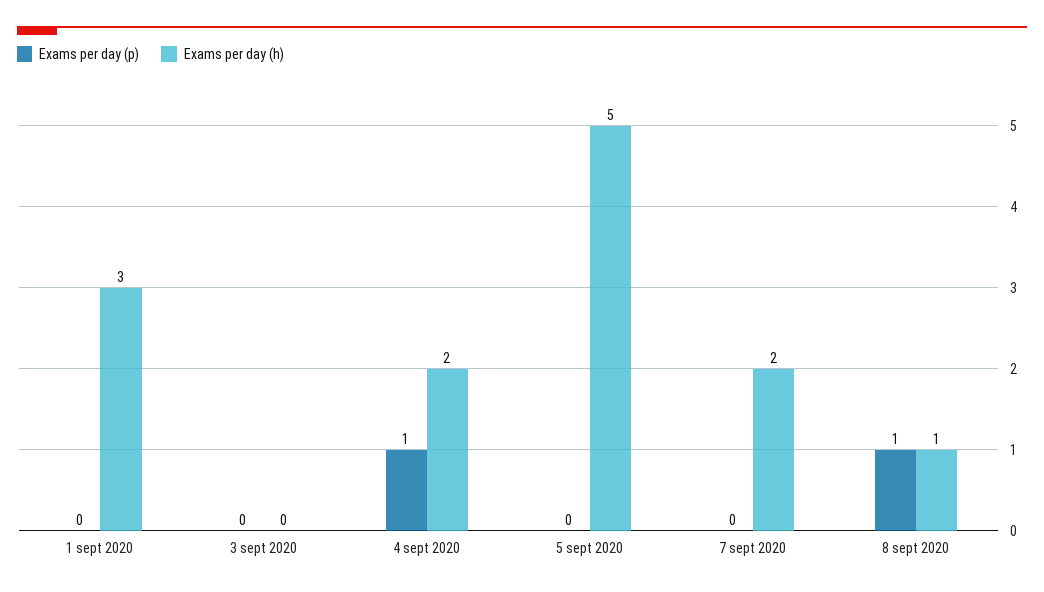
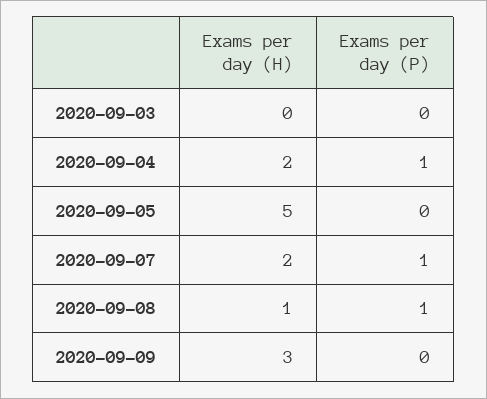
Exams per day (p), 1 sept 2020: 0 -> none
Exams per day (h), 1 sept 2020: 3 -> none
Exams per day (p), 7 sept 2020: 0 -> 1
Exams per day (h), 2020-09-09: none -> 3
Exams per day (p), 2020-09-09: none -> 0

